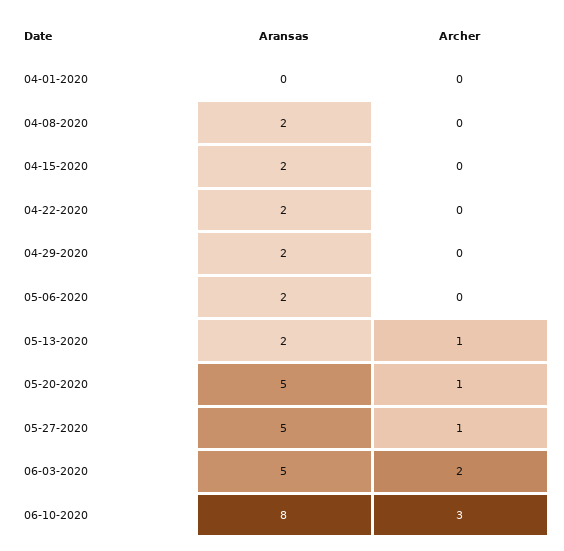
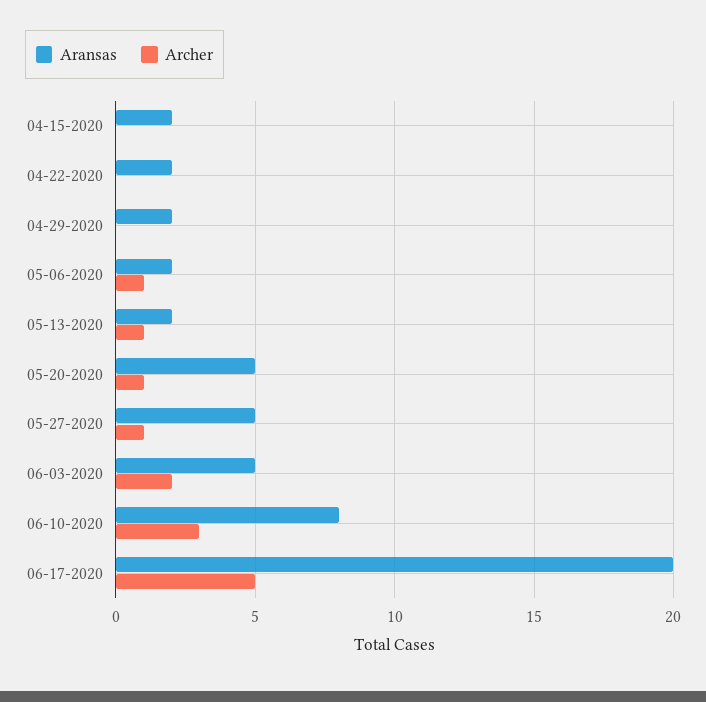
Aransas, 04-01-2020: 0 -> none
Archer, 04-01-2020: 0 -> none
Aransas, 04-08-2020: 2 -> none
Archer, 04-08-2020: 0 -> none
Archer, 05-06-2020: 0 -> 1
Aransas, 06-17-2020: none -> 20
Archer, 06-17-2020: none -> 5

